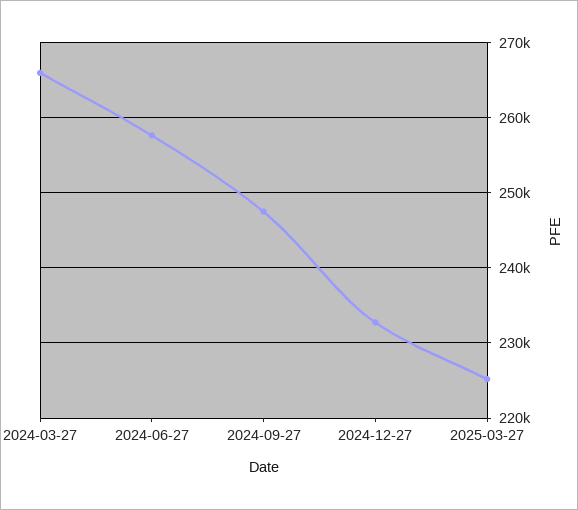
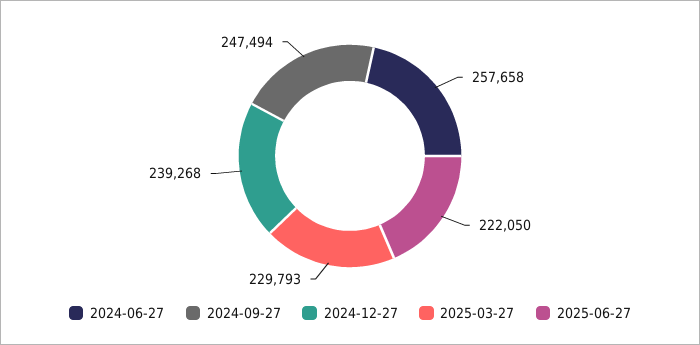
2024-03-27: 266000 -> none
2024-12-27: 233000 -> 239268
2025-03-27: 225000 -> 229793
2025-06-27: none -> 222050

